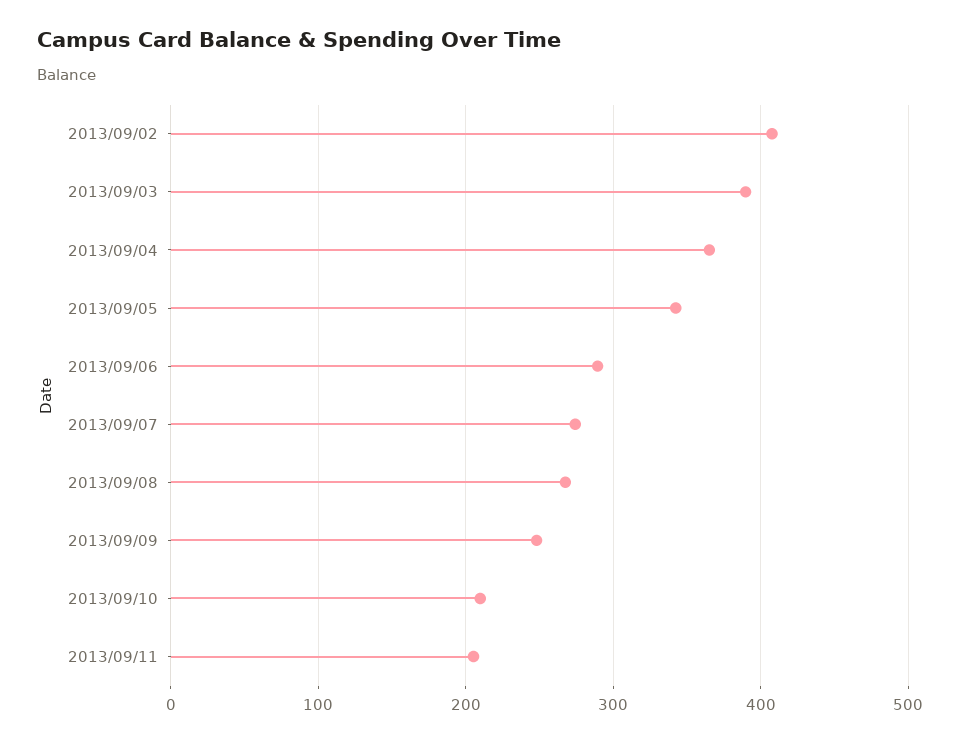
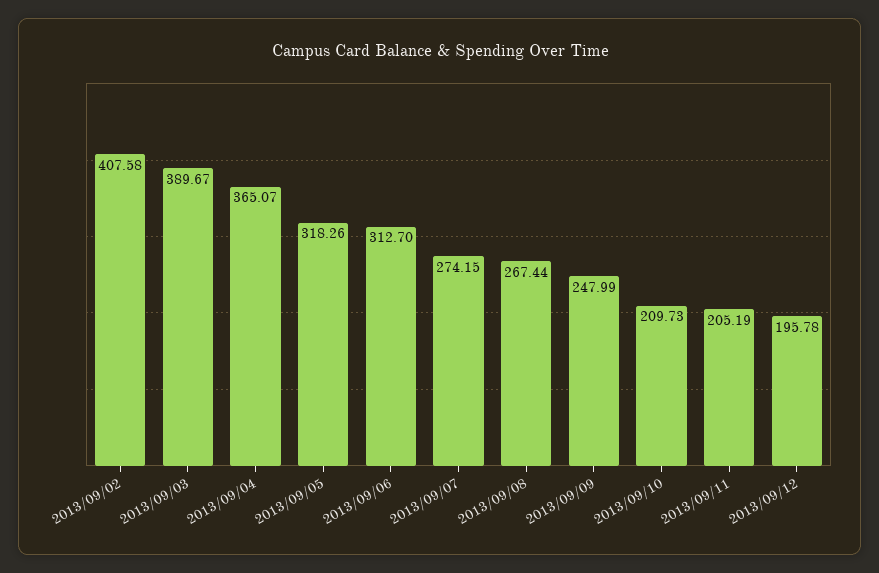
2013/09/05: 340 -> 318.26
2013/09/06: 290 -> 312.7
2013/09/12: none -> 195.78

